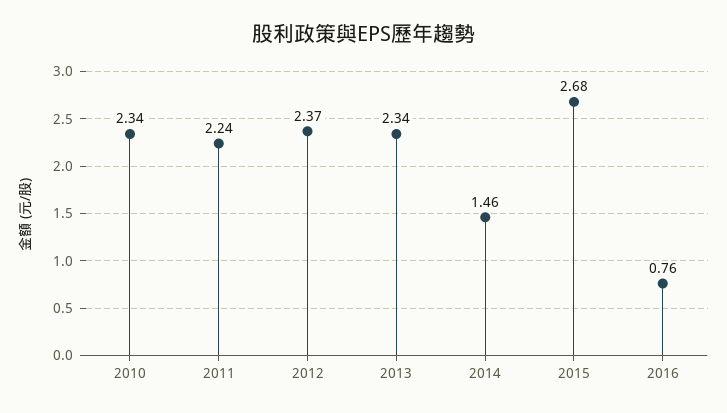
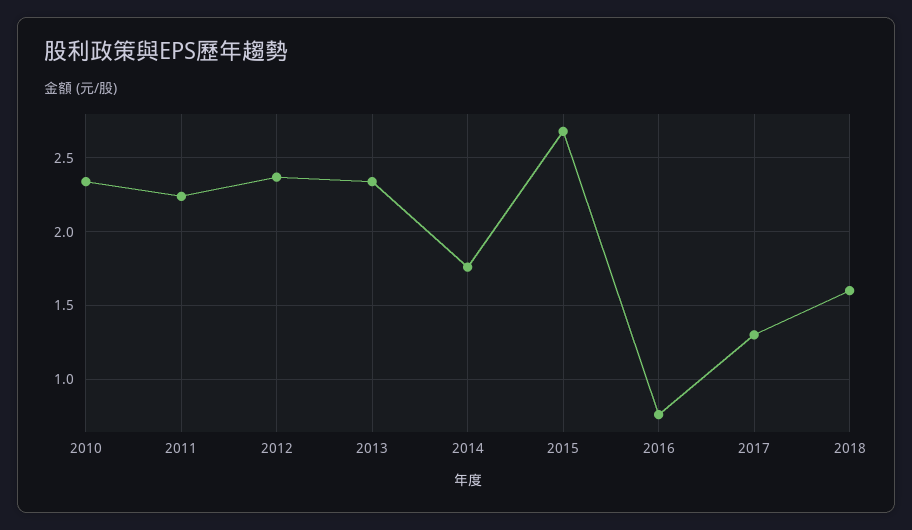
2014: 1.46 -> 1.75
2017: none -> 1.3
2018: none -> 1.6

